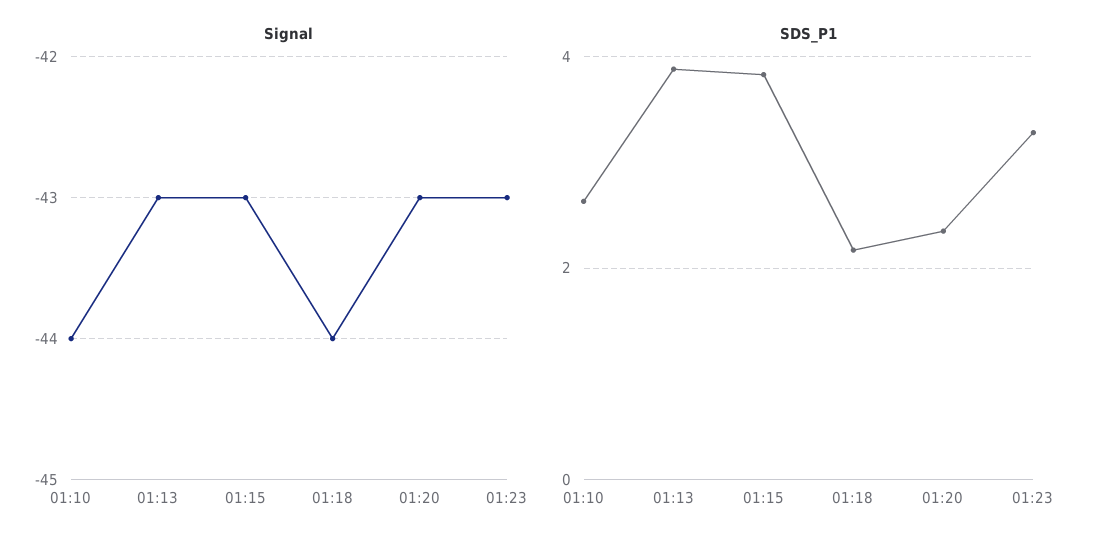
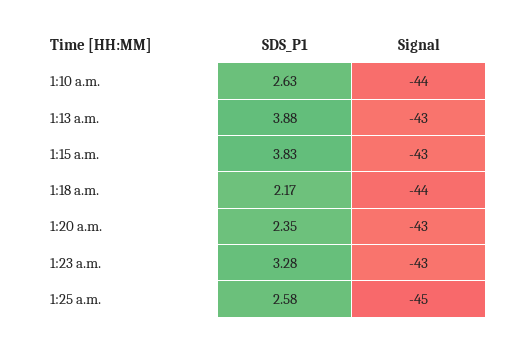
SDS_P1, 1:25 a.m.: none -> 2.58
Signal, 1:25 a.m.: none -> -45

